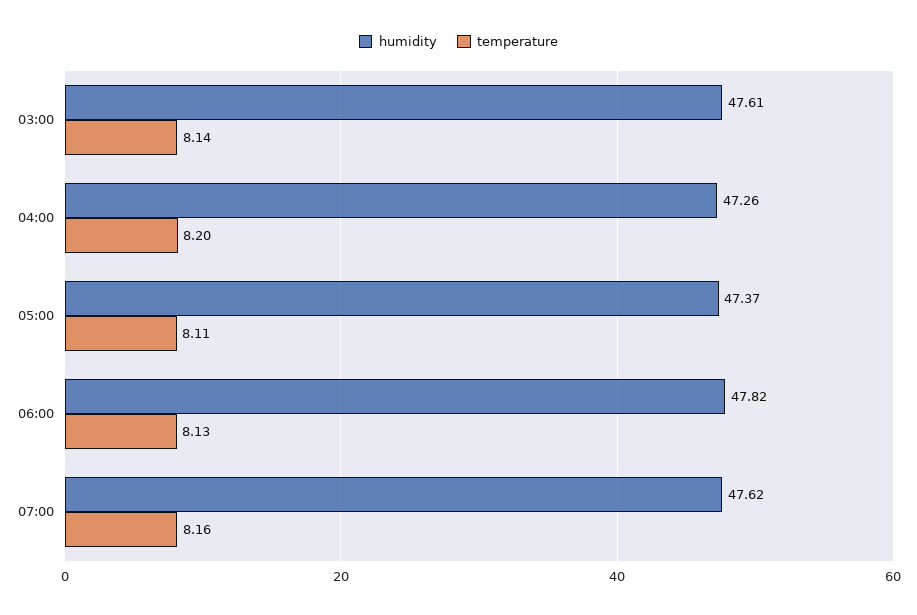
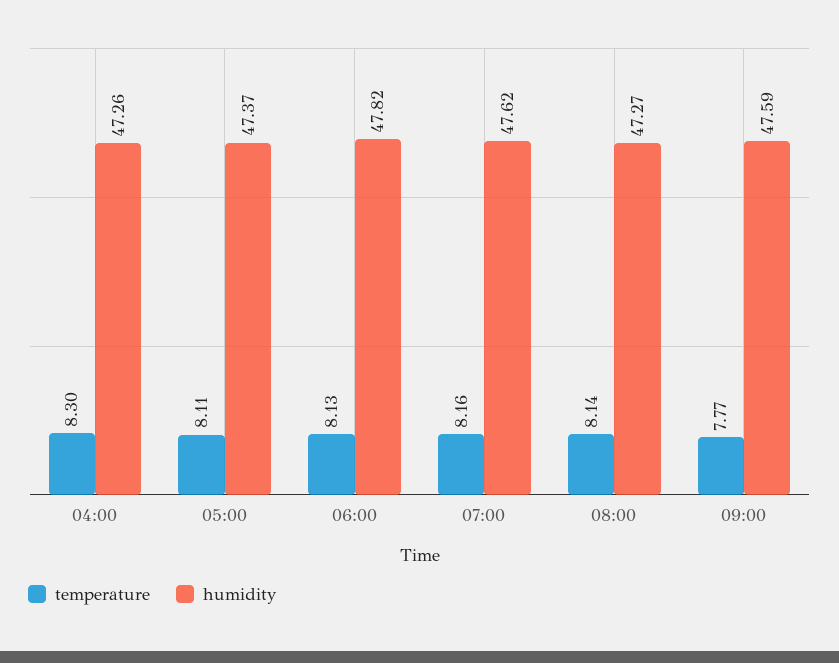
humidity, 03:00: 47.61 -> none
temperature, 03:00: 8.14 -> none
temperature, 04:00: 8.2 -> 8.3
temperature, 08:00: none -> 8.14
humidity, 08:00: none -> 47.27
temperature, 09:00: none -> 7.77
humidity, 09:00: none -> 47.59

